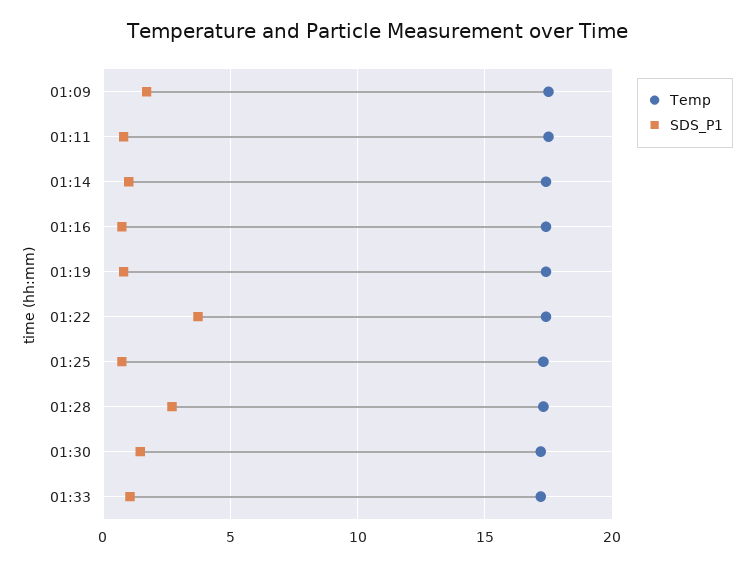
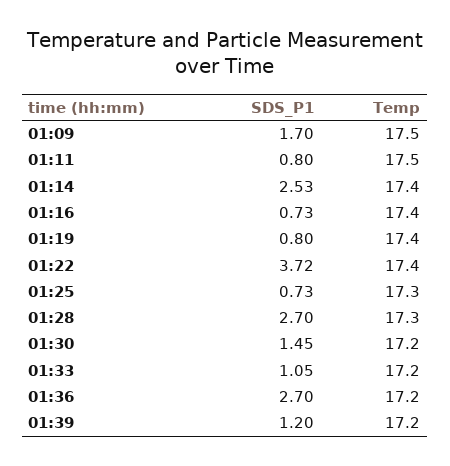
SDS_P1, 01:14: 1 -> 2.53
SDS_P1, 01:36: none -> 2.7
Temp, 01:36: none -> 17.2
SDS_P1, 01:39: none -> 1.2
Temp, 01:39: none -> 17.2

